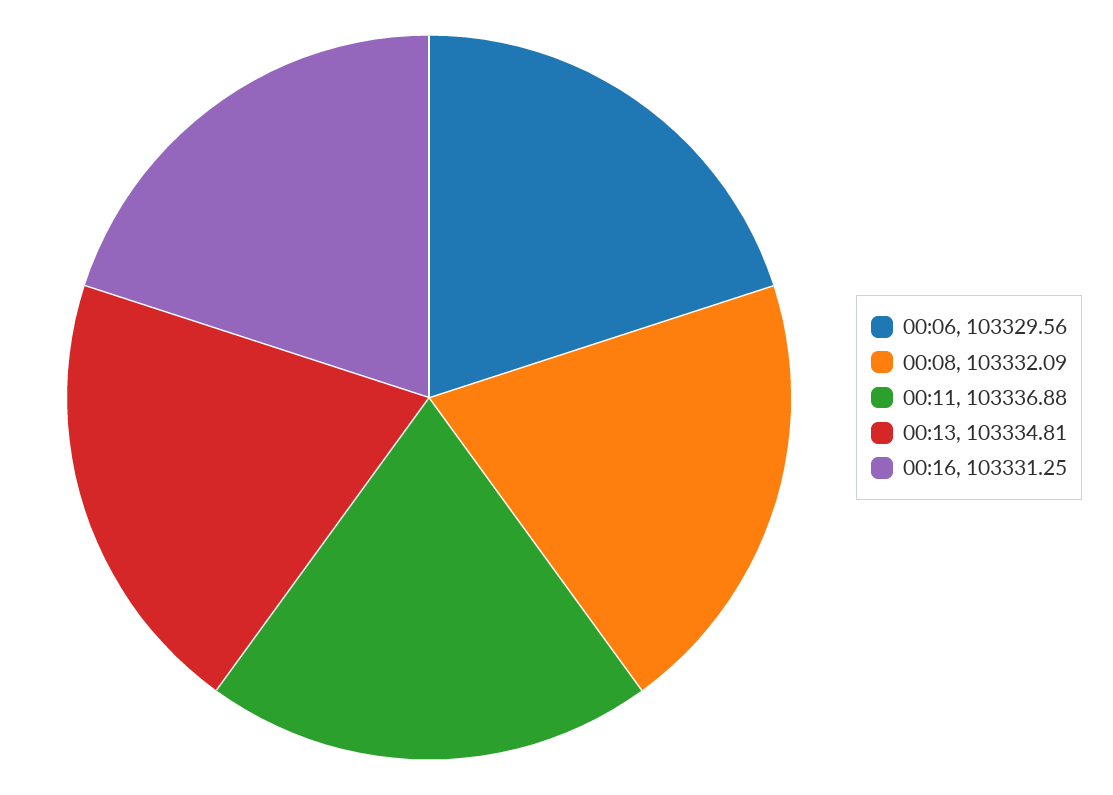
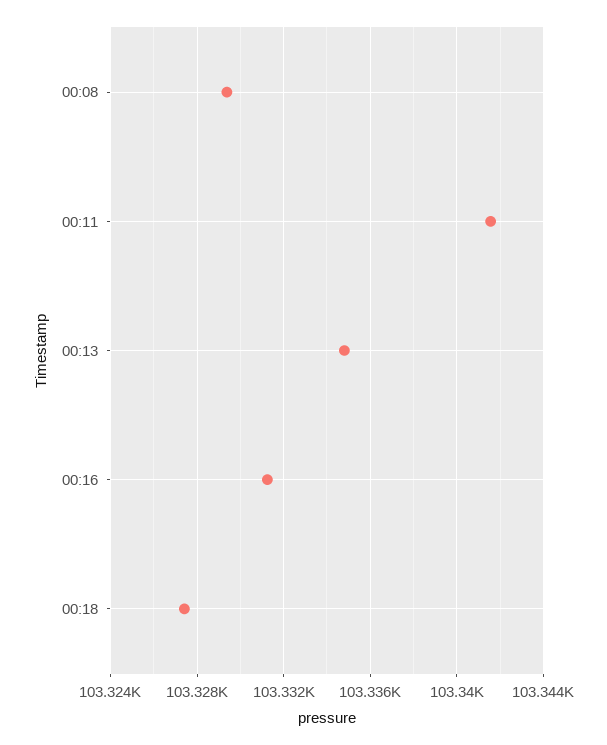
00:06: 103329.56 -> none
00:08: 103332.09 -> 103329.5
00:11: 103336.88 -> 103341.5
00:18: none -> 103327.5

